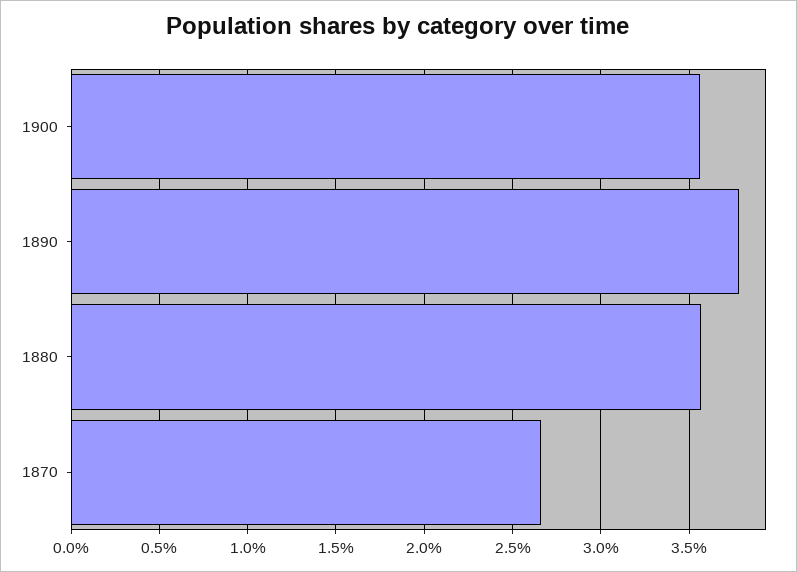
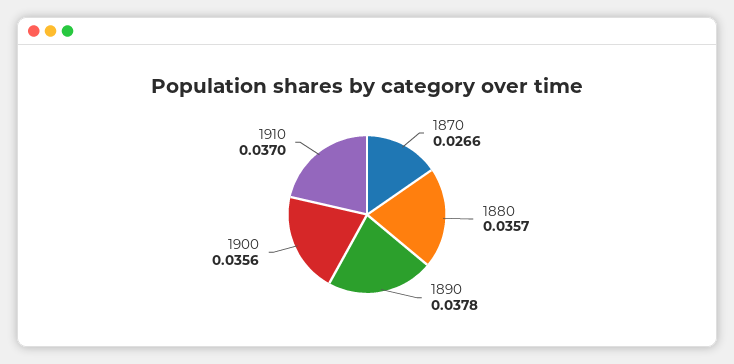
1910: none -> 0.037

